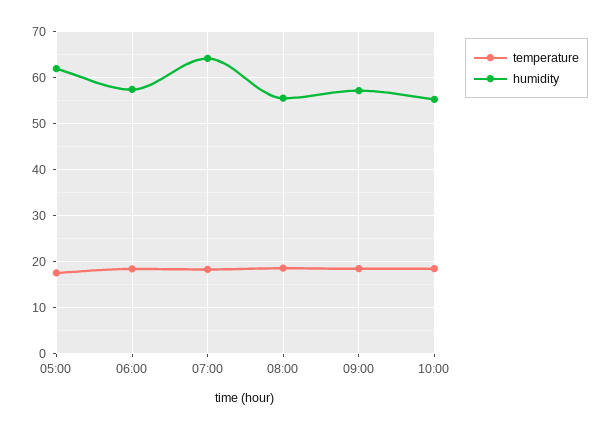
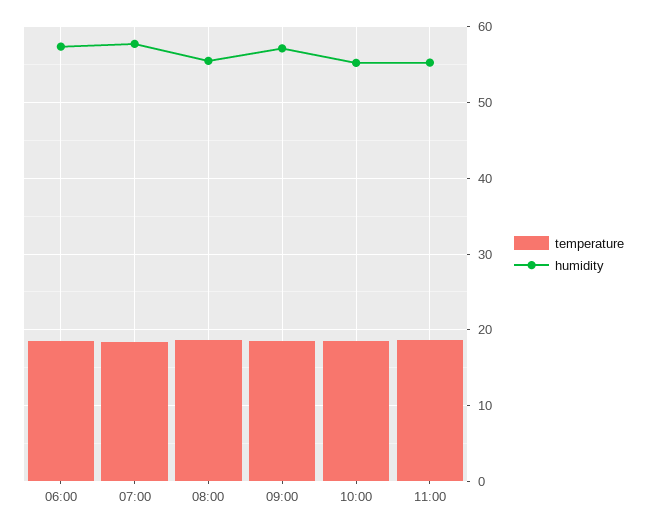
temperature, 05:00: 18 -> none
humidity, 05:00: 62 -> none
humidity, 07:00: 64 -> 58
temperature, 11:00: none -> 19
humidity, 11:00: none -> 55

